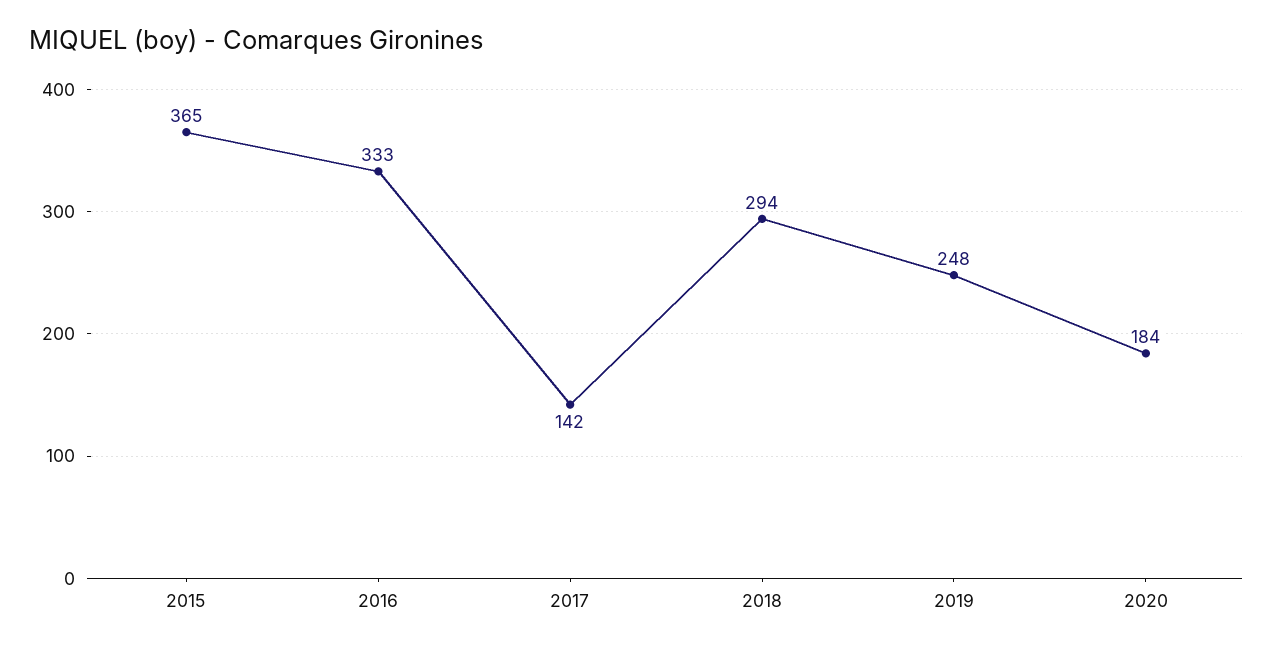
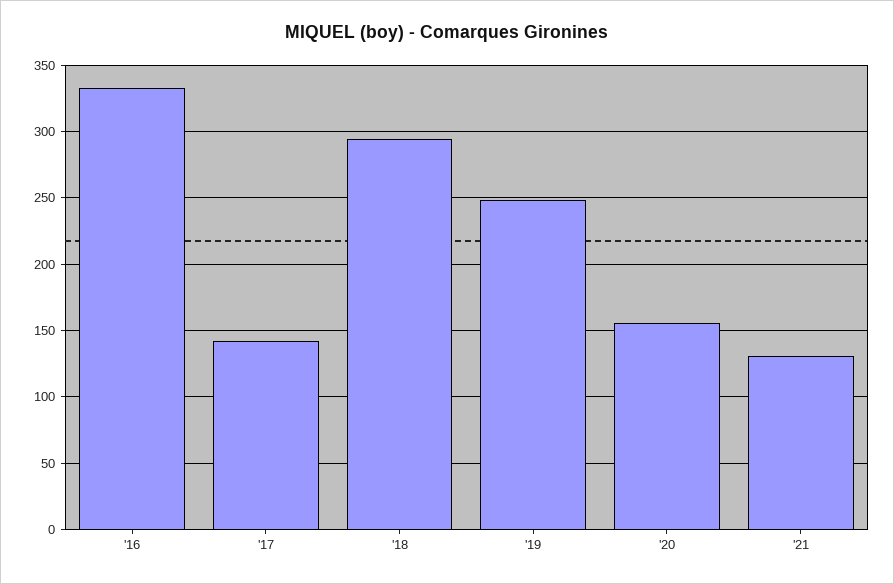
2015: 365 -> none
2020: 184 -> 155
'21: none -> 130

